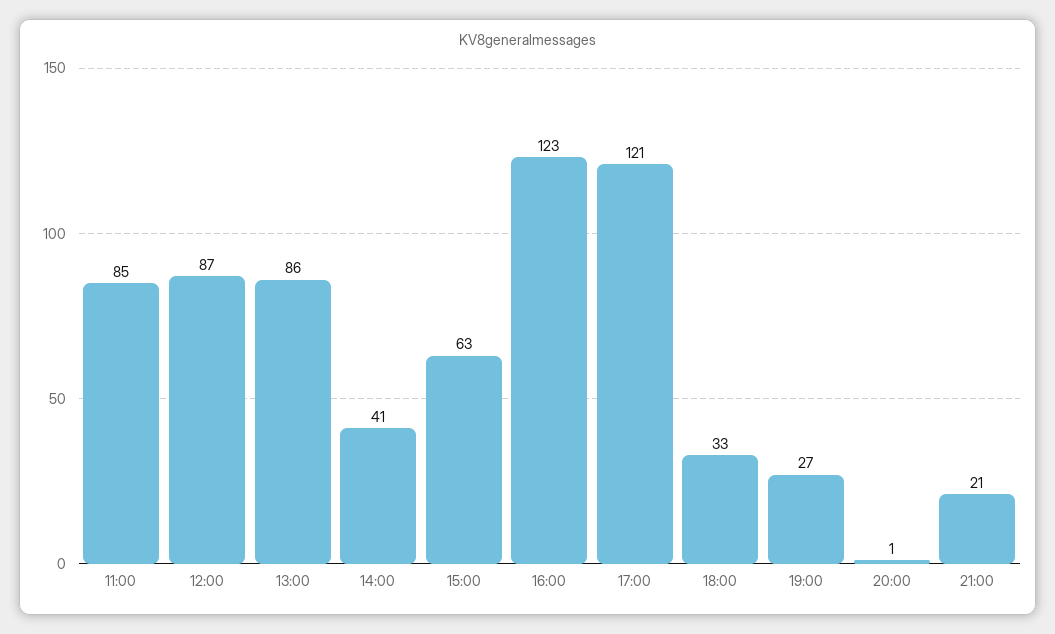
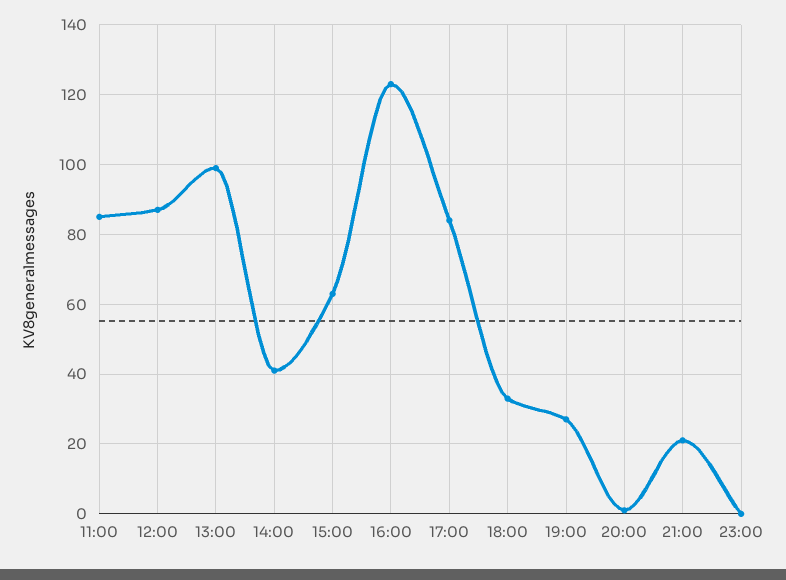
13:00: 86 -> 100
17:00: 121 -> 85
23:00: none -> 0

